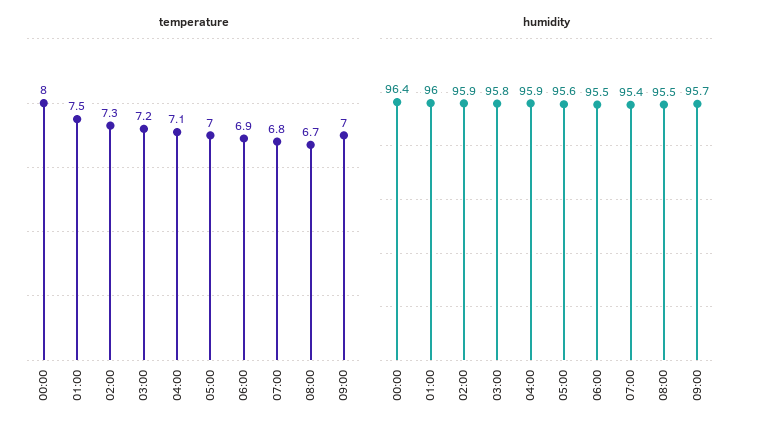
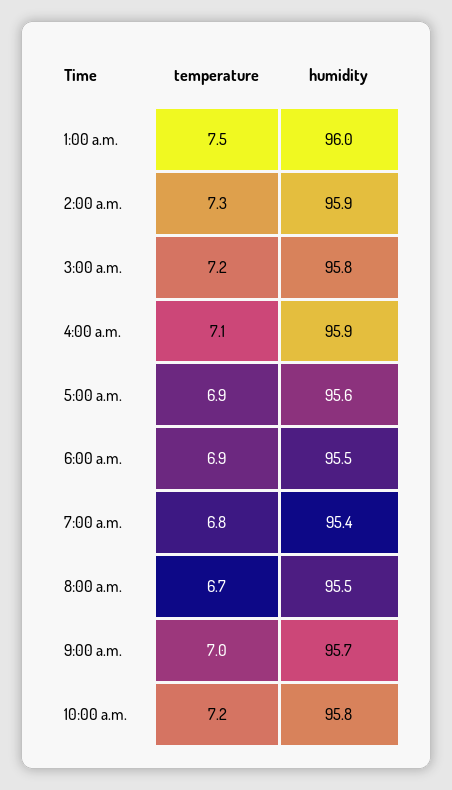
temperature, 00:00: 8 -> none
temperature, 05:00: 7 -> 6.9
humidity, 00:00: 96.4 -> none
temperature, 10:00 a.m.: none -> 7.2
humidity, 10:00 a.m.: none -> 95.8

